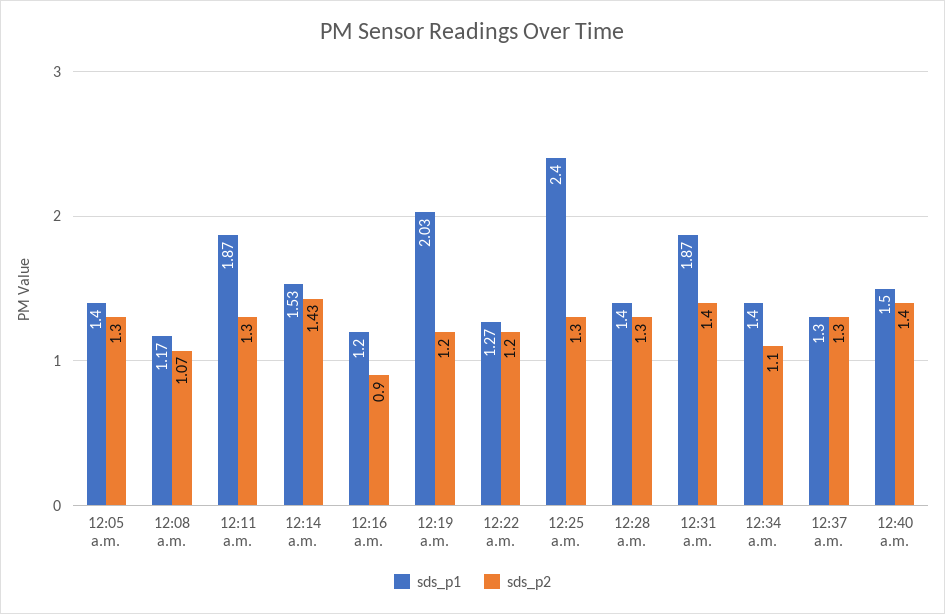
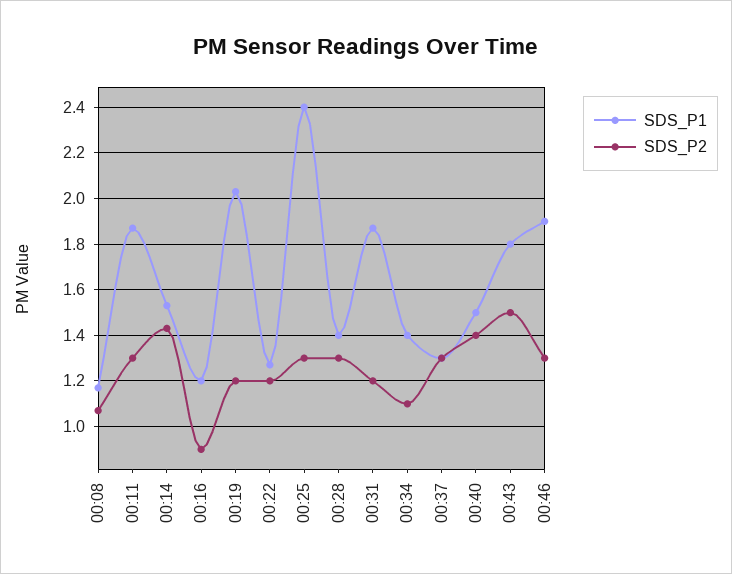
sds_p1, 12:05 a.m.: 1.4 -> none
sds_p2, 12:05 a.m.: 1.3 -> none
sds_p2, 12:31 a.m.: 1.4 -> 1.2
sds_p1, 00:43: none -> 1.8
sds_p2, 00:43: none -> 1.5
sds_p1, 00:46: none -> 1.9
sds_p2, 00:46: none -> 1.3

